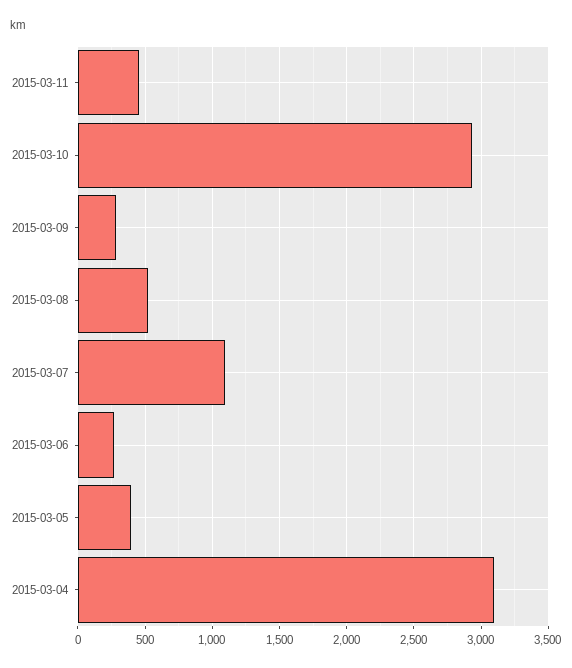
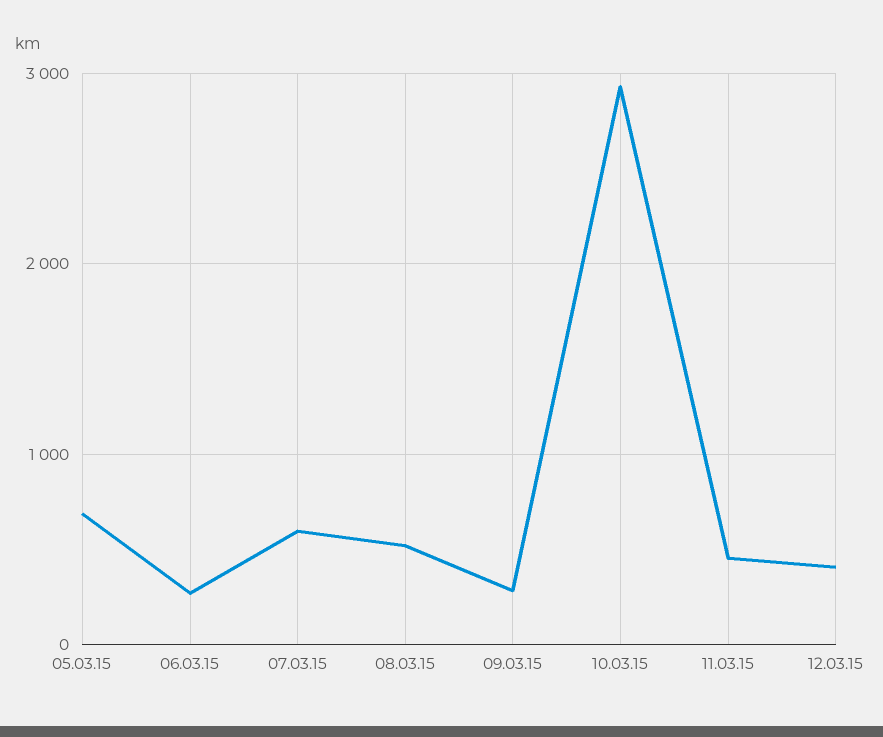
2015-03-07: 1100 -> 600
2015-03-05: 400 -> 700
2015-03-04: 3100 -> none
12.03.15: none -> 400

